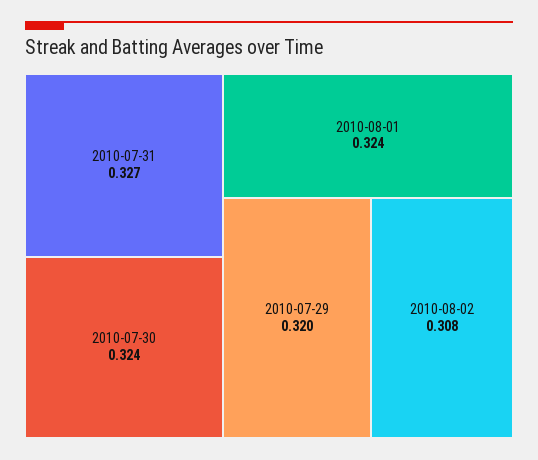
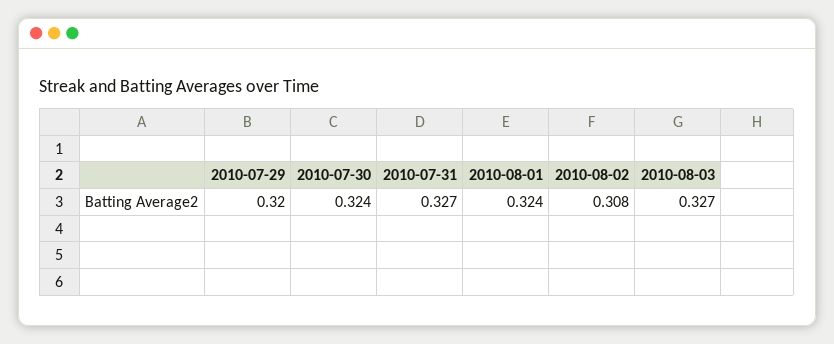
2010-08-03: none -> 0.327

